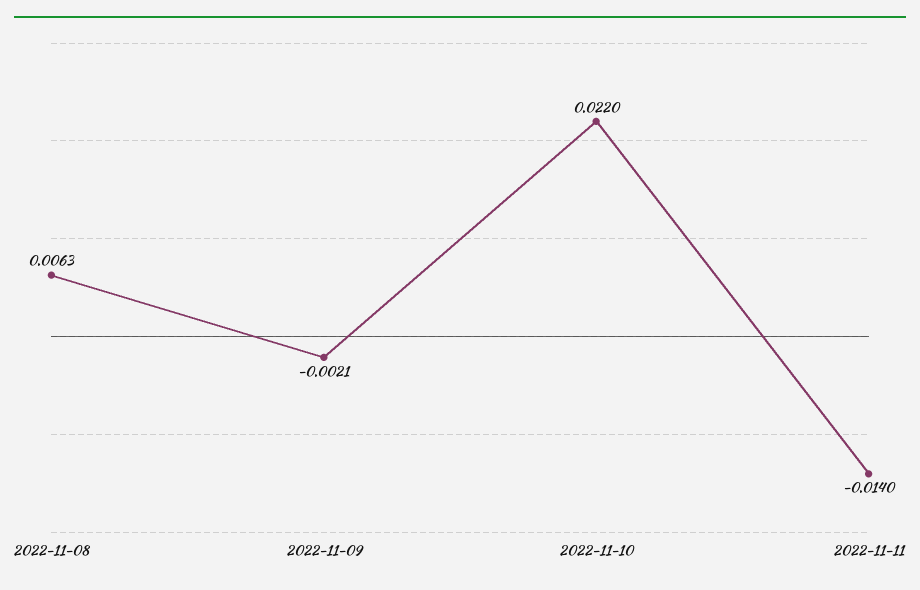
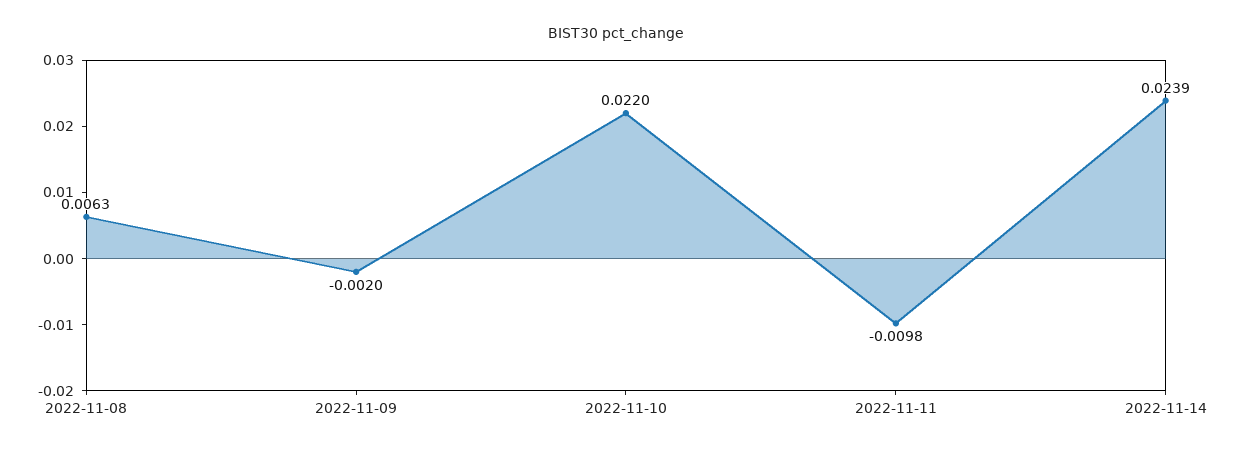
2022-11-09: -0.0021 -> -0.002
2022-11-11: -0.014 -> -0.0098
2022-11-14: none -> 0.0239

